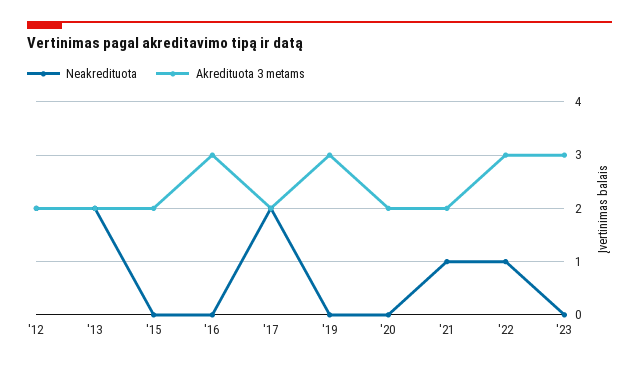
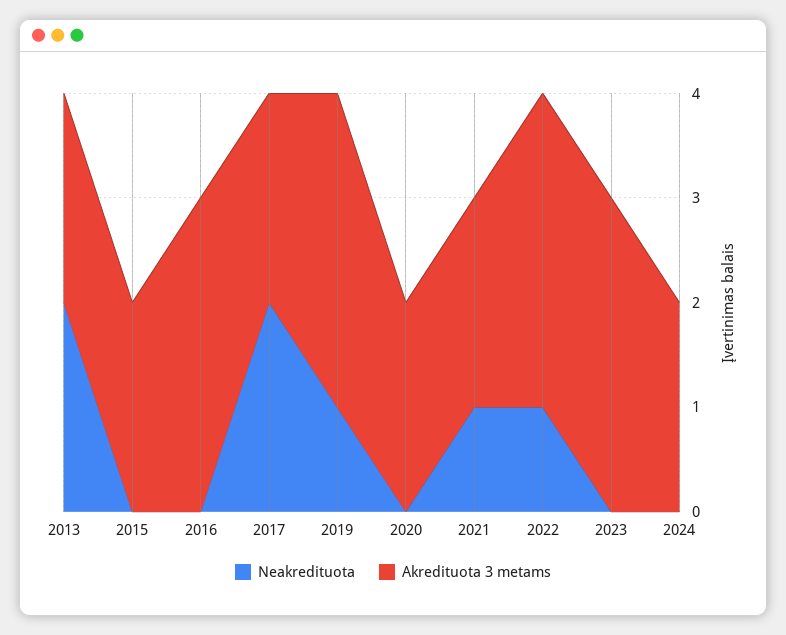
Neakredituota, '12: 2 -> none
Akredituota 3 metams, '12: 2 -> none
Neakredituota, '19: 0 -> 1
Neakredituota, 2024: none -> 0
Akredituota 3 metams, 2024: none -> 2

